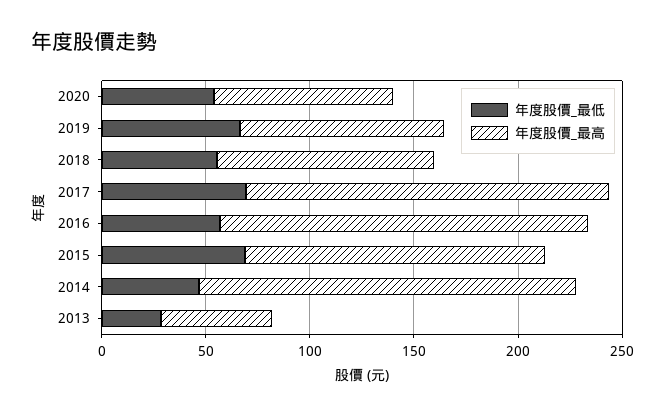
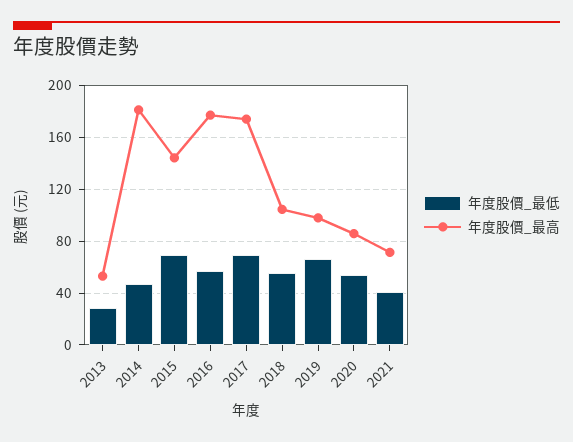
年度股價_最低, 2021: none -> 40
年度股價_最高, 2021: none -> 70

